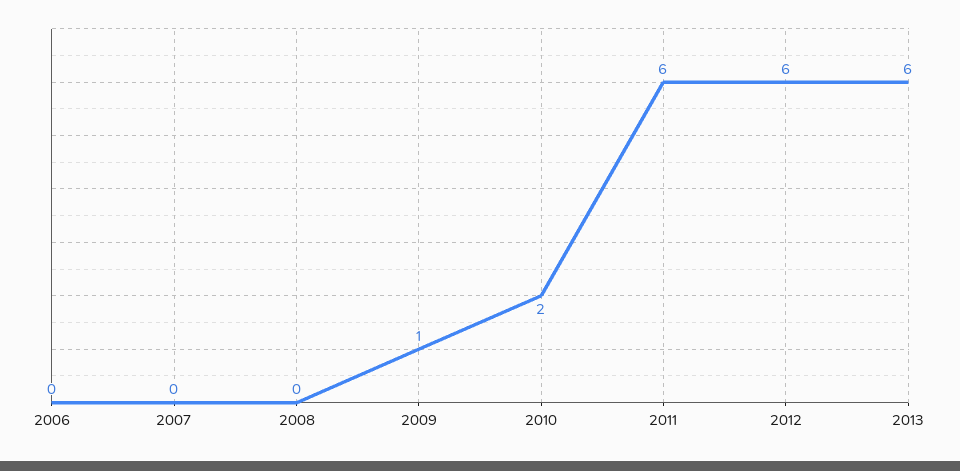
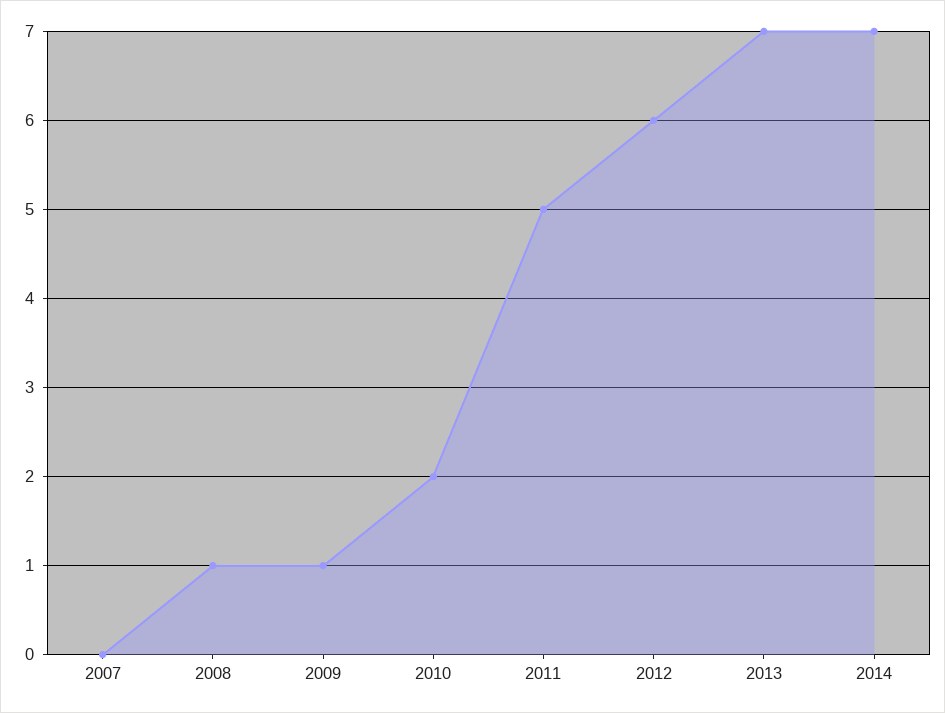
2006: 0 -> none
2008: 0 -> 1
2011: 6 -> 5
2013: 6 -> 7
2014: none -> 7

